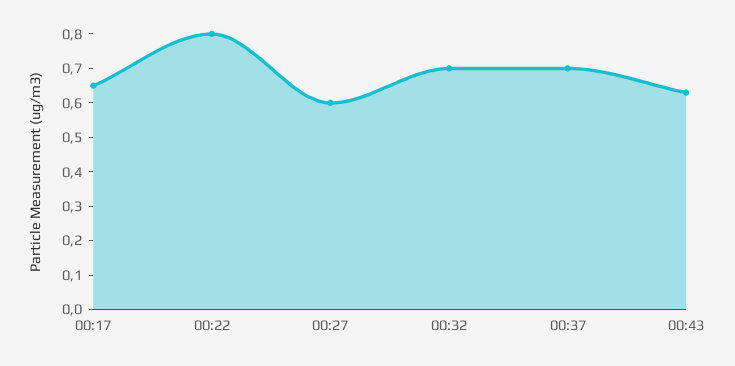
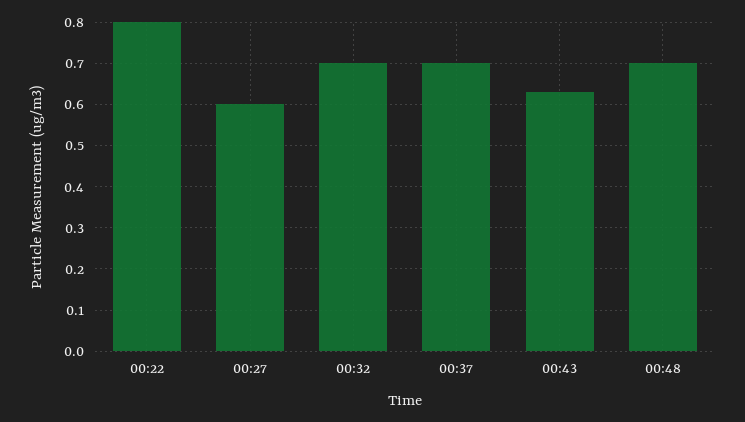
00:17: 0.65 -> none
00:48: none -> 0.7

